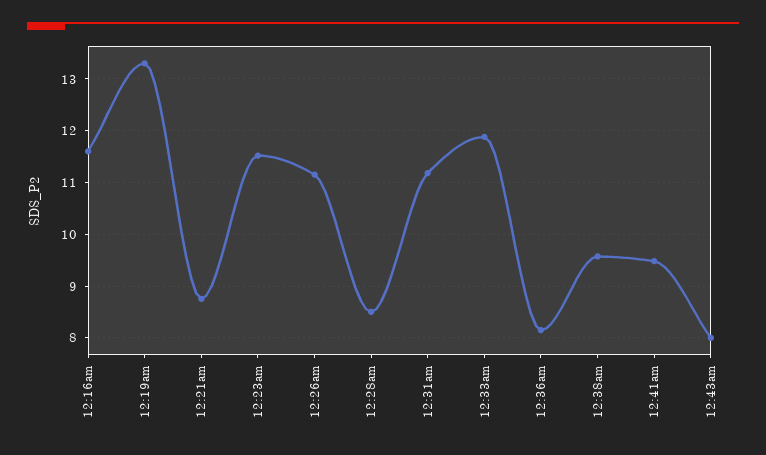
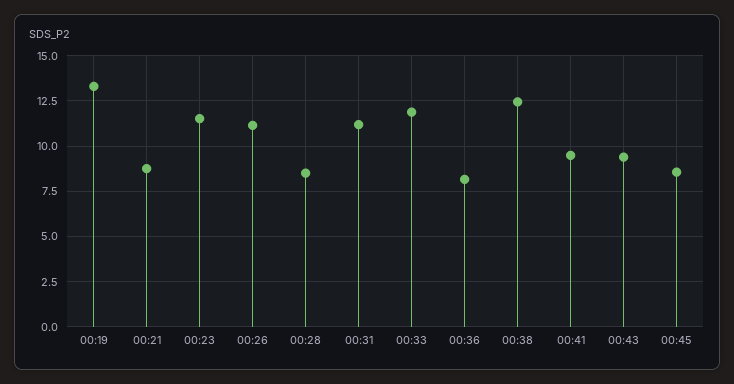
12:16am: 11.6 -> none
12:38am: 9.6 -> 12.5
12:43am: 8 -> 9.5
00:45: none -> 8.5

